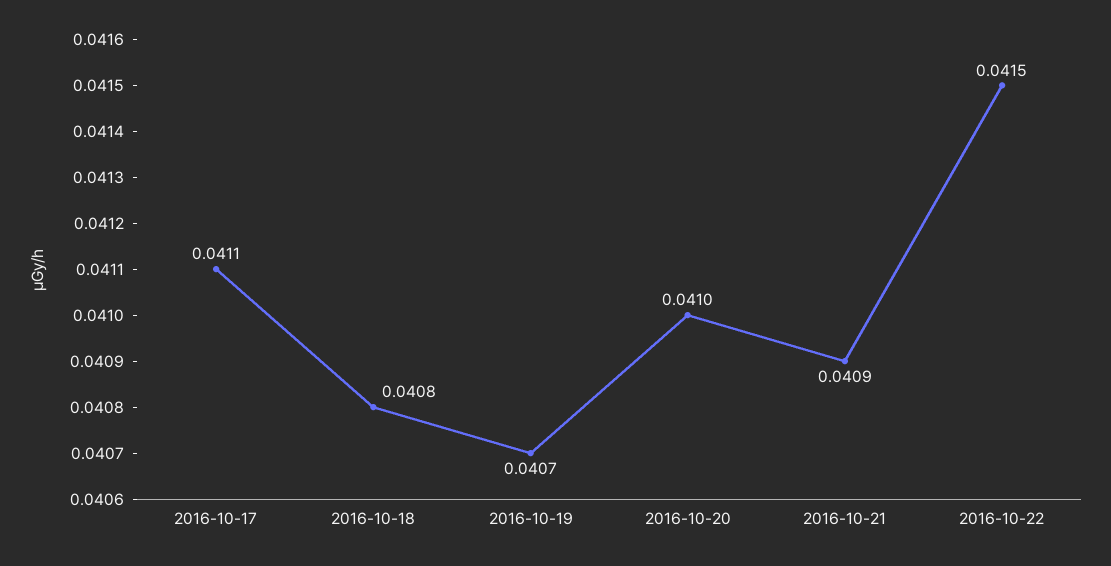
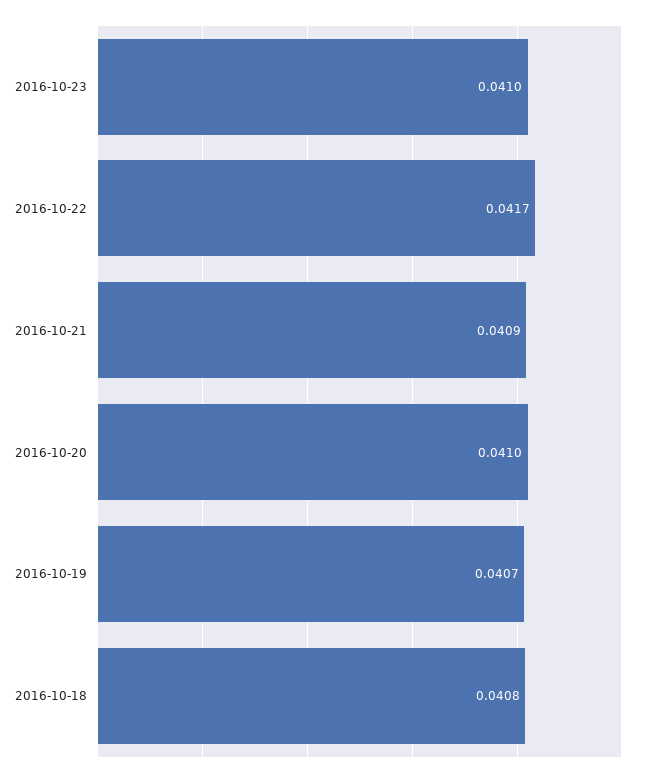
2016-10-17: 0.0411 -> none
2016-10-22: 0.0415 -> 0.0417
2016-10-23: none -> 0.041

